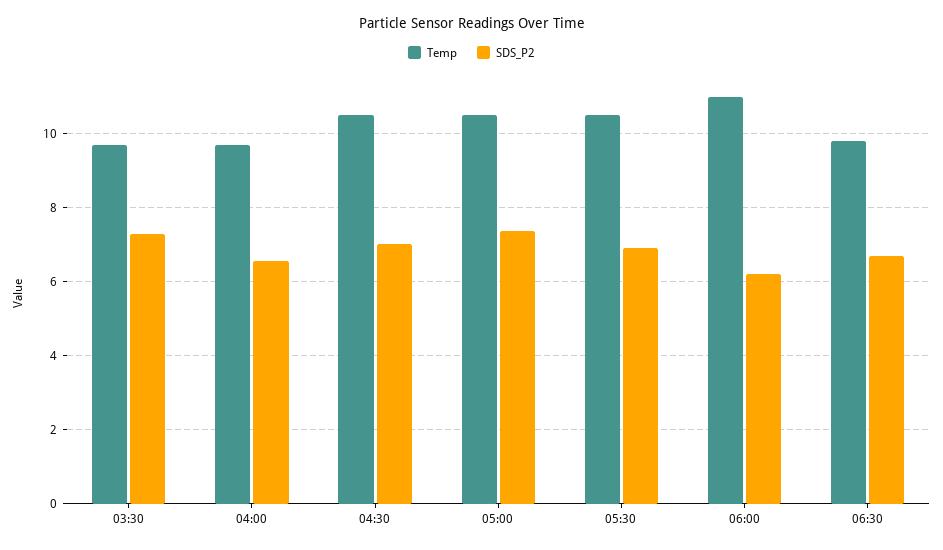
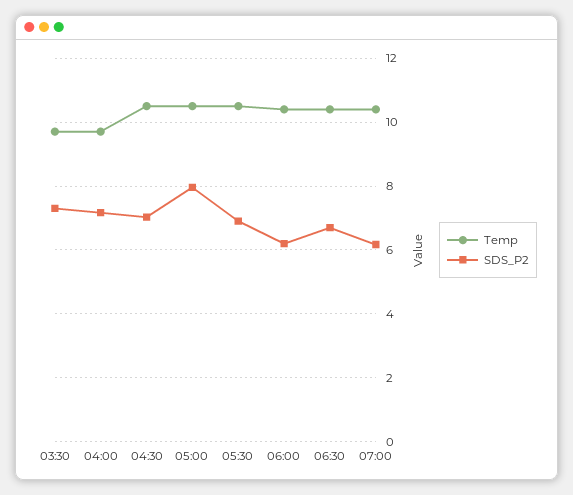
SDS_P2, 04:00: 6.6 -> 7.2
SDS_P2, 05:00: 7.4 -> 8
Temp, 06:00: 11 -> 10.4
Temp, 06:30: 9.8 -> 10.4
Temp, 07:00: none -> 10.4
SDS_P2, 07:00: none -> 6.2

